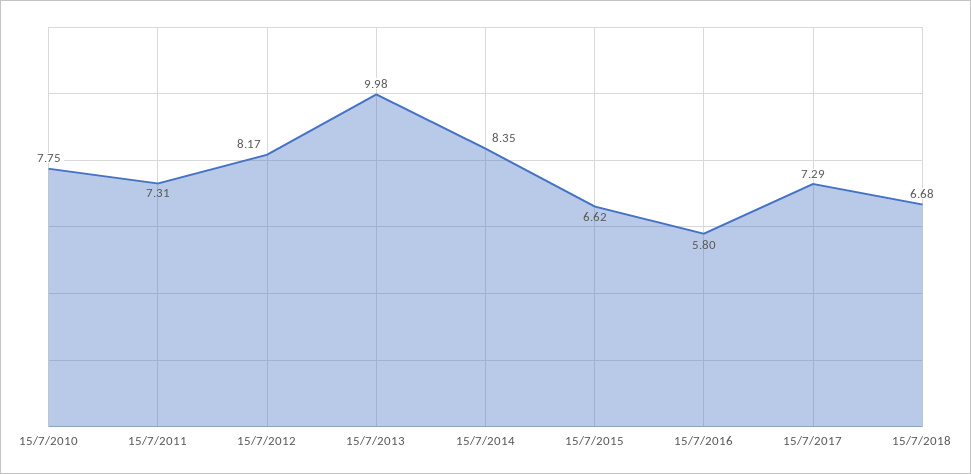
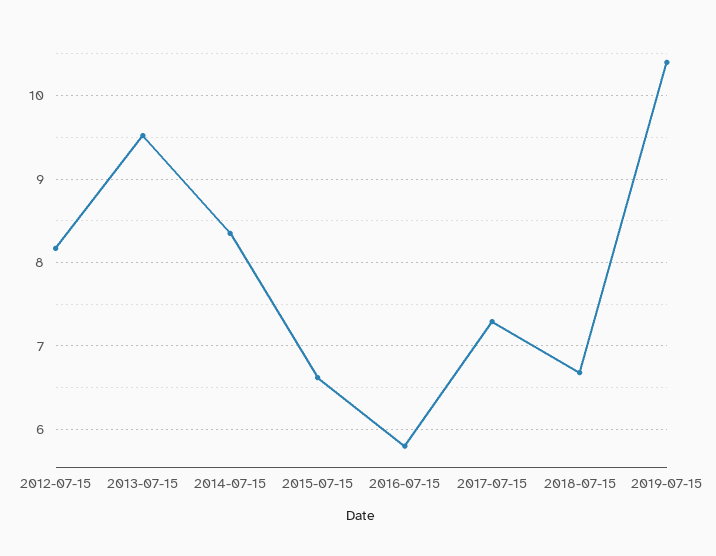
15/7/2010: 7.75 -> none
15/7/2011: 7.31 -> none
15/7/2013: 9.98 -> 9.5
2019-07-15: none -> 10.4

